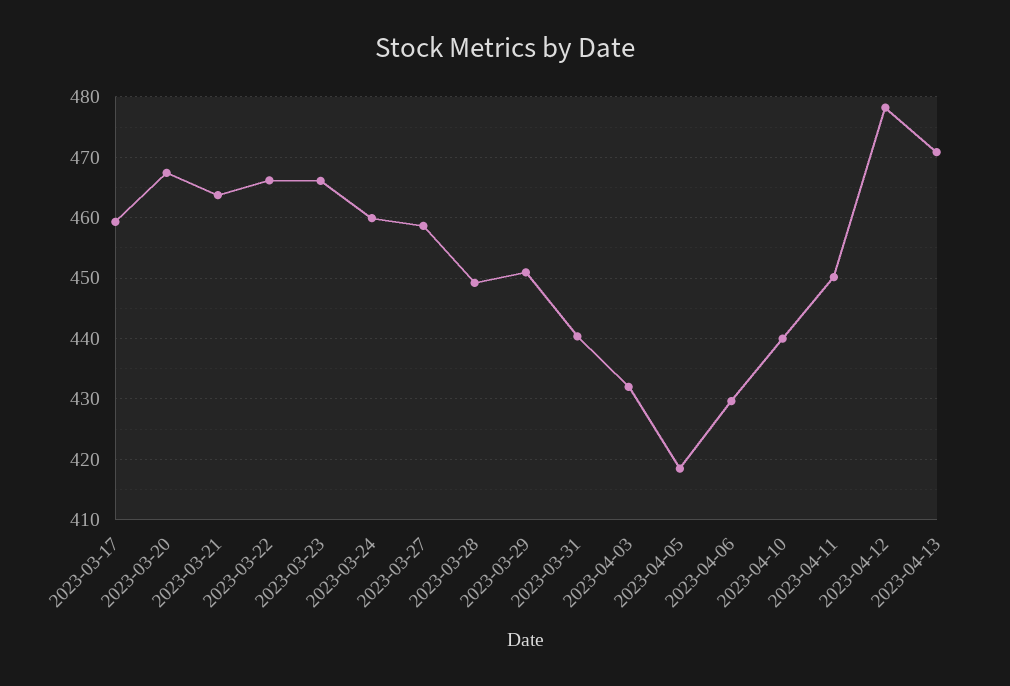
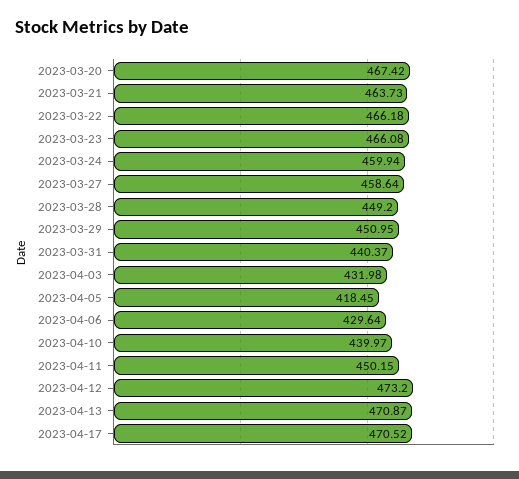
2023-03-17: 459 -> none
2023-04-12: 478 -> 473.2
2023-04-17: none -> 470.52

